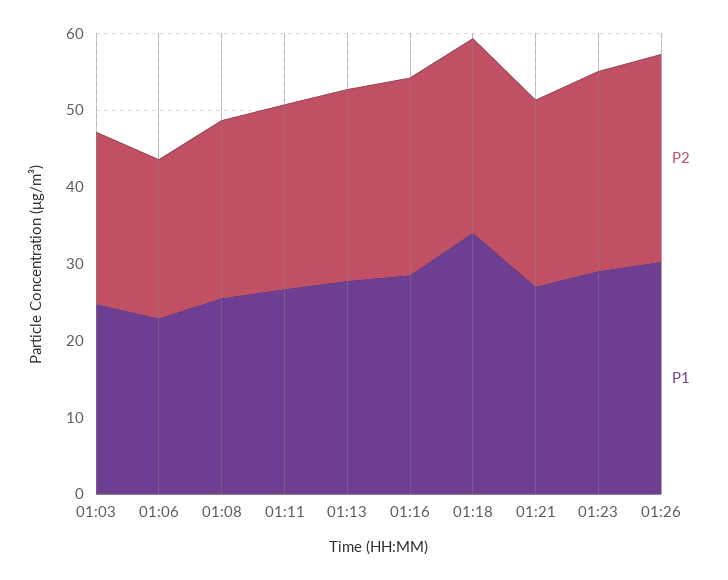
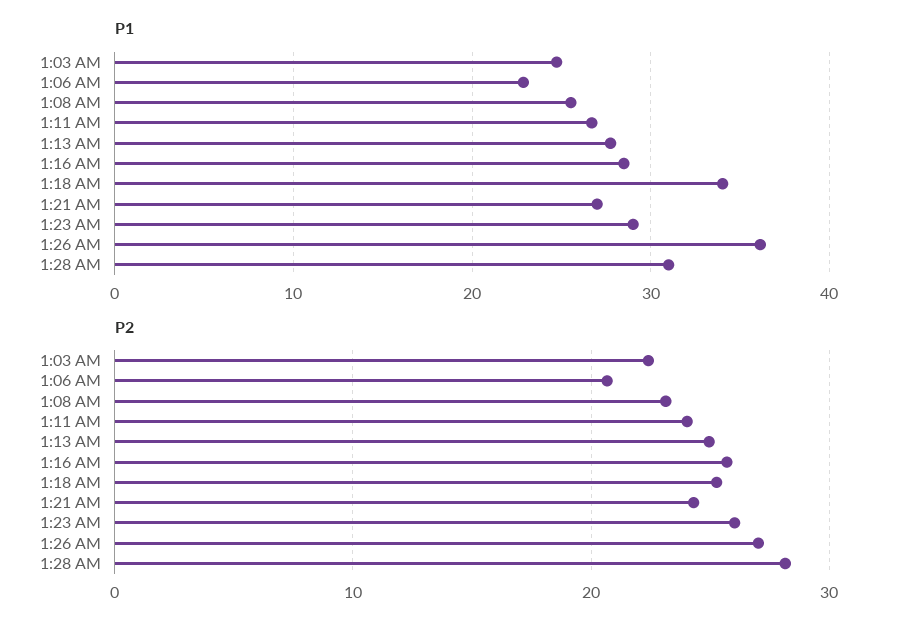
P1, 01:26: 30 -> 36
P1, 1:28 AM: none -> 31
P2, 1:28 AM: none -> 28

